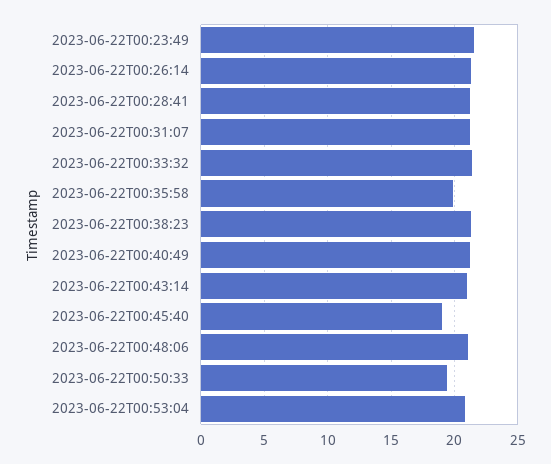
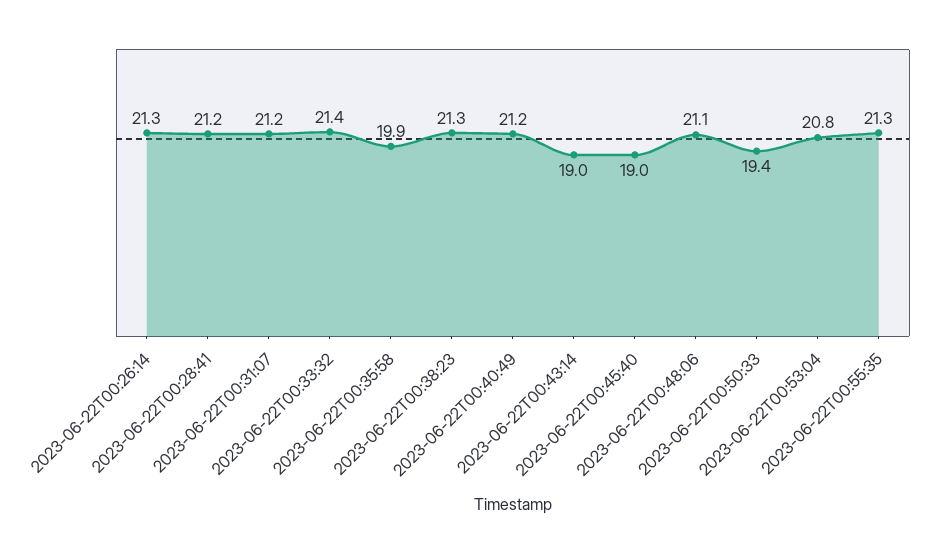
2023-06-22T00:23:49: 21.5 -> none
2023-06-22T00:43:14: 21 -> 19
2023-06-22T00:55:35: none -> 21.3

